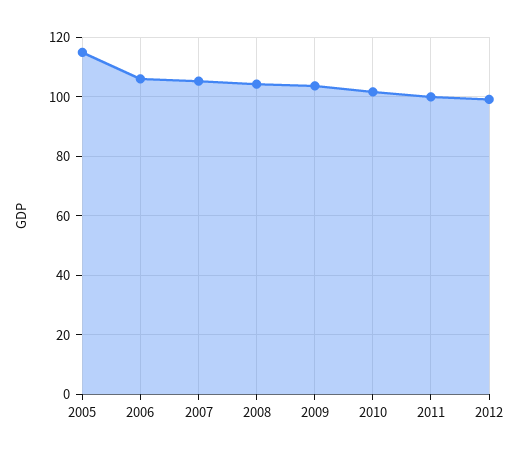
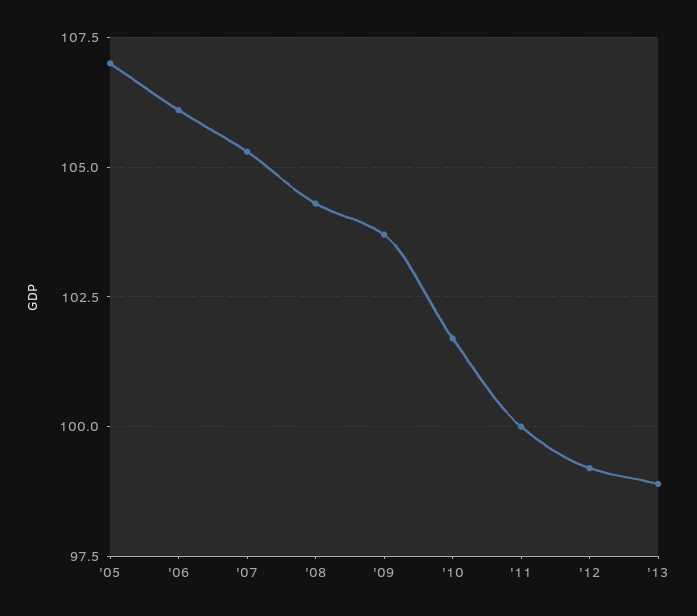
2005: 115 -> 107
'13: none -> 99

